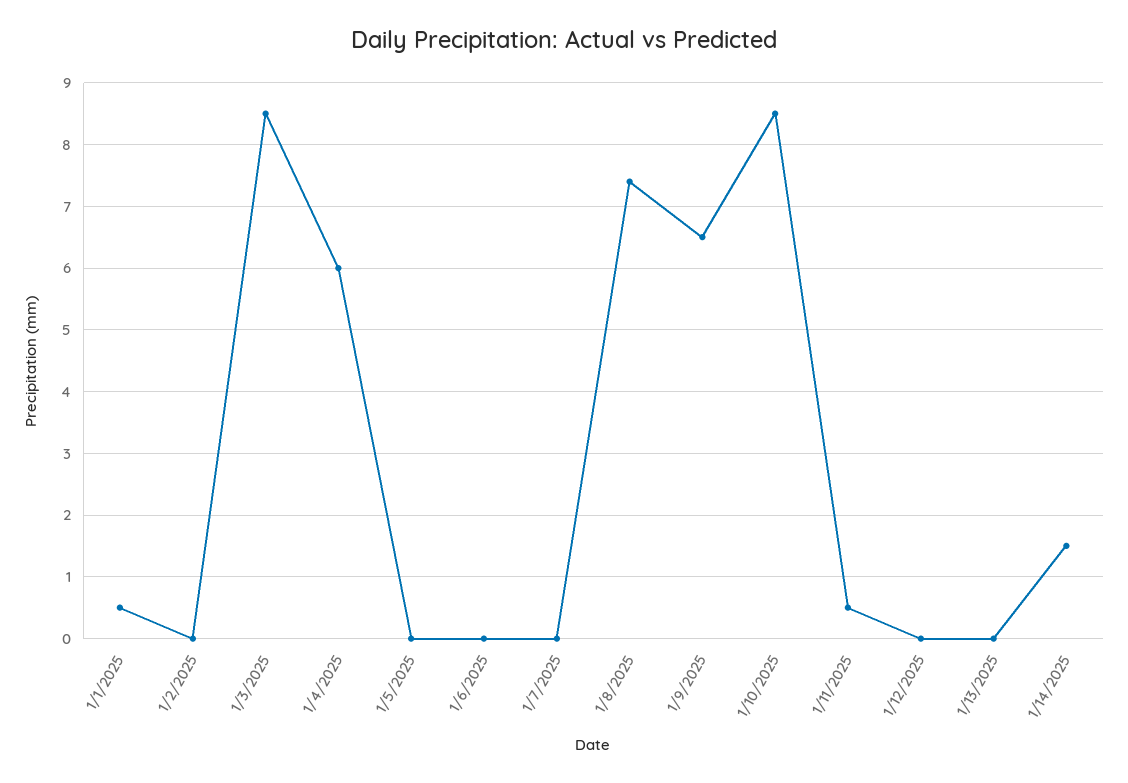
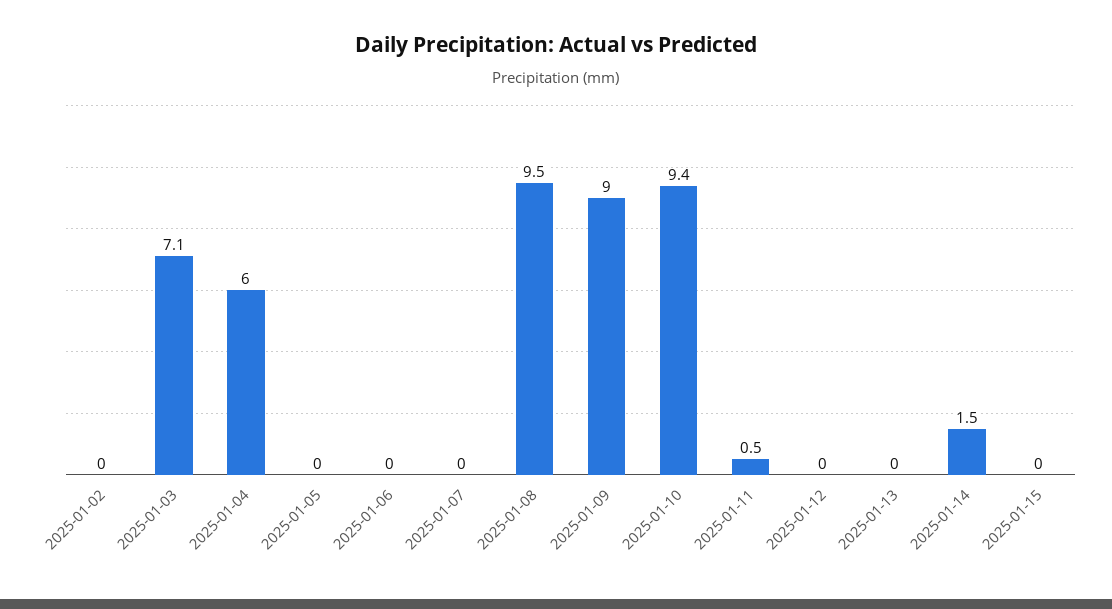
1/1/2025: 0.5 -> none
1/3/2025: 8.5 -> 7.1
1/8/2025: 7.4 -> 9.5
1/9/2025: 6.5 -> 9
1/10/2025: 8.5 -> 9.4
2025-01-15: none -> 0

